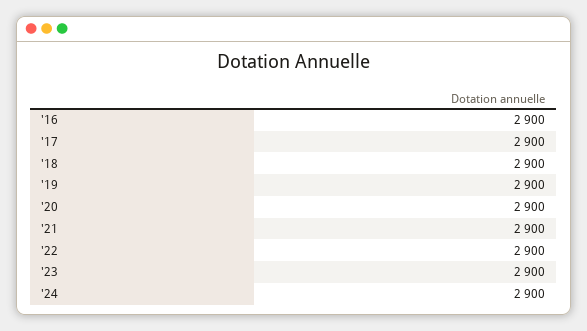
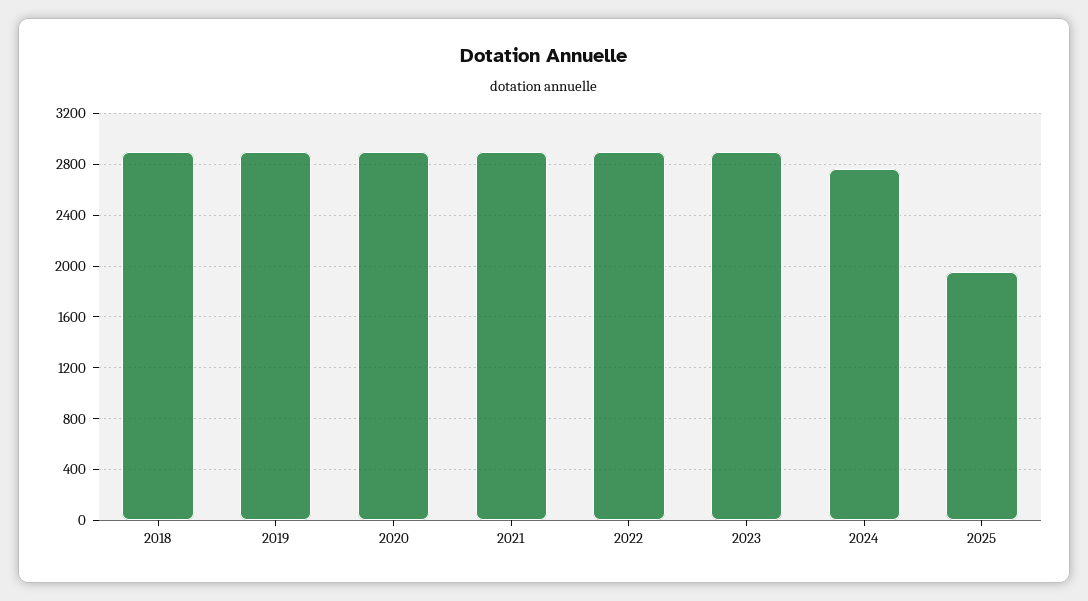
'16: 2900 -> none
'17: 2900 -> none
'24: 2900 -> 2750
2025: none -> 1950

